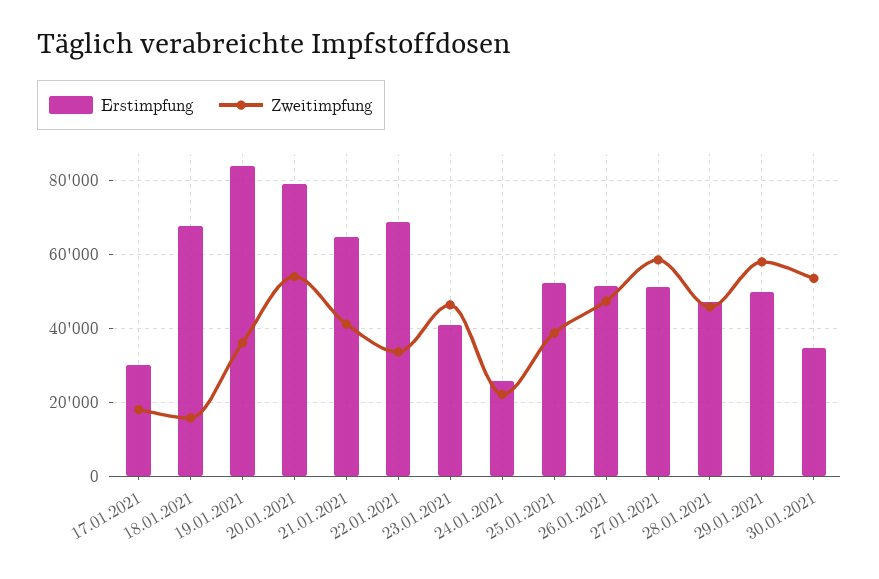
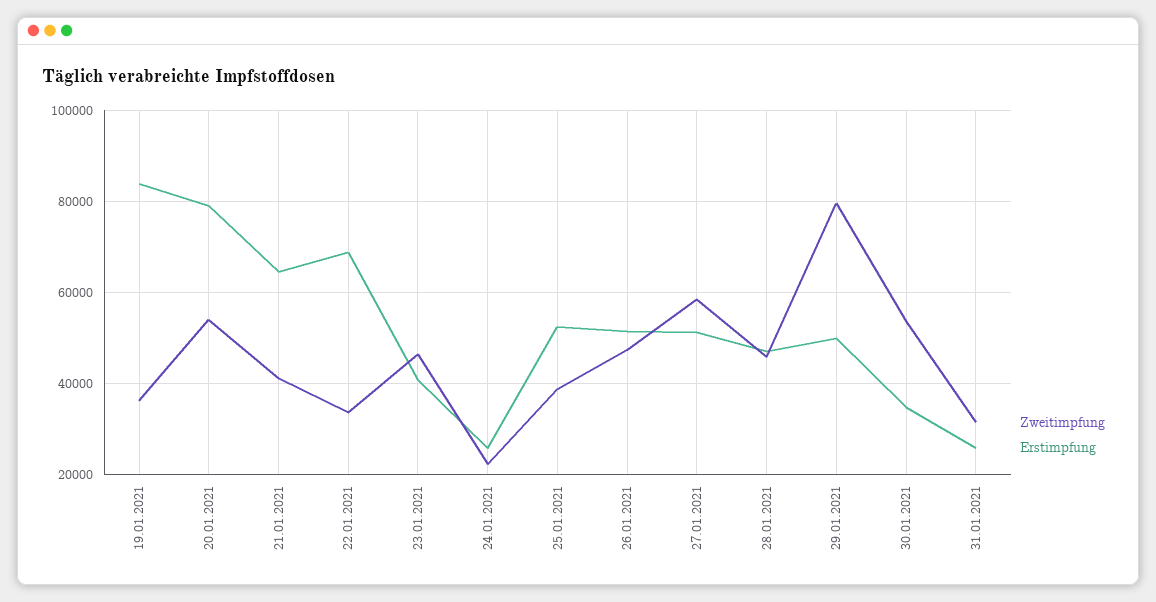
Erstimpfung, 17.01.2021: 30000 -> none
Zweitimpfung, 17.01.2021: 18000 -> none
Erstimpfung, 18.01.2021: 68000 -> none
Zweitimpfung, 18.01.2021: 16000 -> none
Zweitimpfung, 29.01.2021: 58000 -> 80000
Zweitimpfung, 31.01.2021: none -> 32000
Erstimpfung, 31.01.2021: none -> 26000

